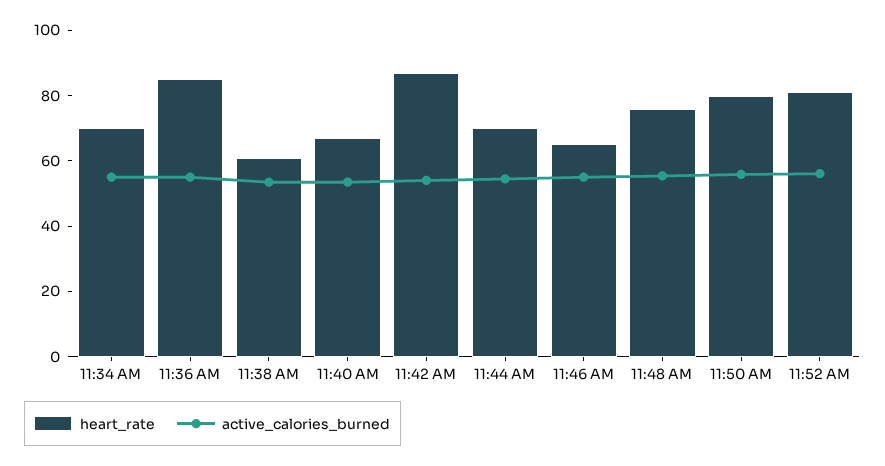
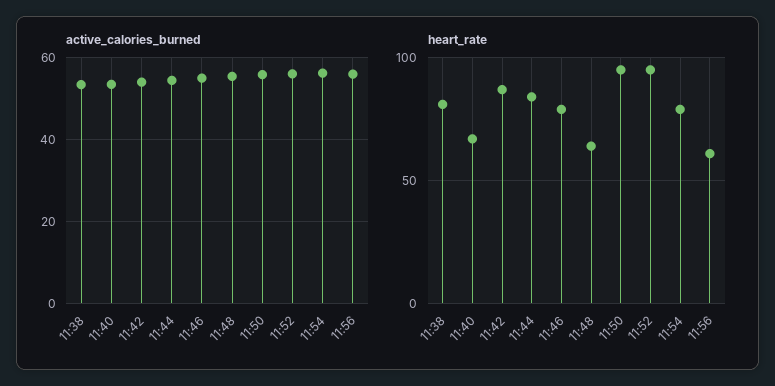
heart_rate, 11:34 AM: 70 -> none
active_calories_burned, 11:34 AM: 55 -> none
heart_rate, 11:36 AM: 85 -> none
active_calories_burned, 11:36 AM: 55 -> none
heart_rate, 11:38 AM: 60 -> 80
heart_rate, 11:44 AM: 70 -> 85
heart_rate, 11:46 AM: 65 -> 80
heart_rate, 11:48 AM: 75 -> 65
heart_rate, 11:50 AM: 80 -> 95
heart_rate, 11:52 AM: 80 -> 95
active_calories_burned, 11:54: none -> 56
active_calories_burned, 11:56: none -> 56
heart_rate, 11:54: none -> 80
heart_rate, 11:56: none -> 60

